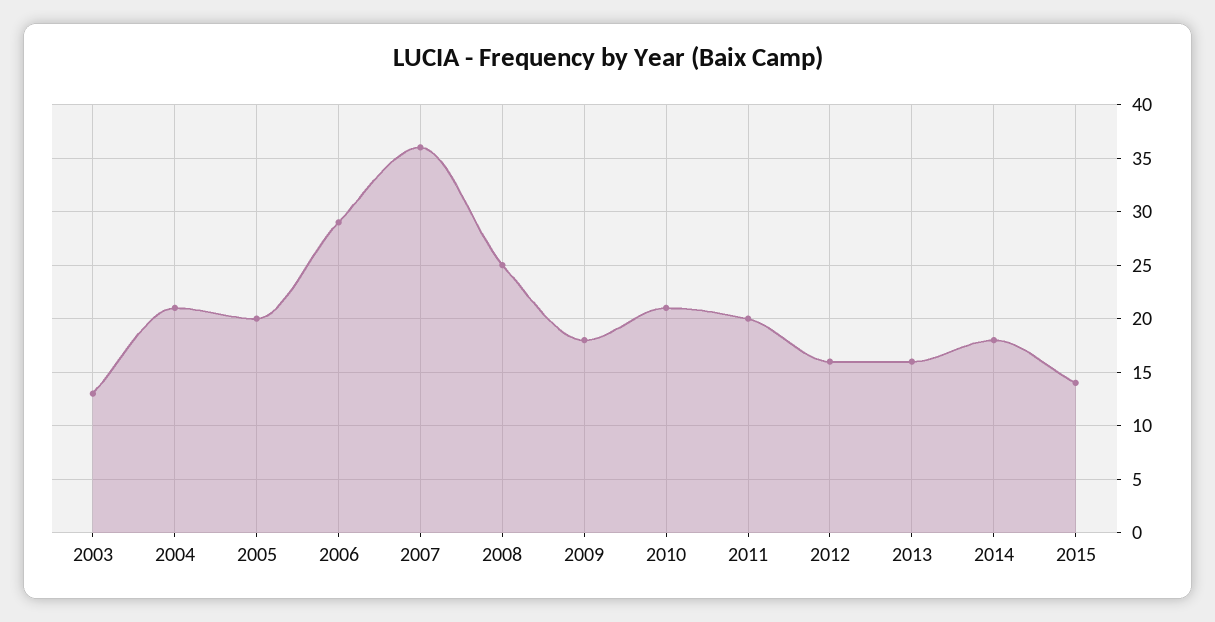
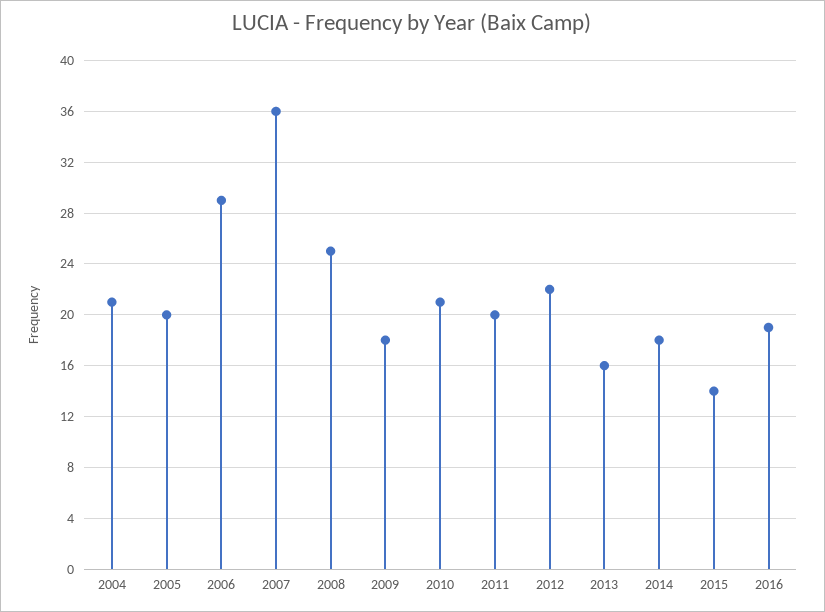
2003: 13 -> none
2012: 16 -> 22
2016: none -> 19

